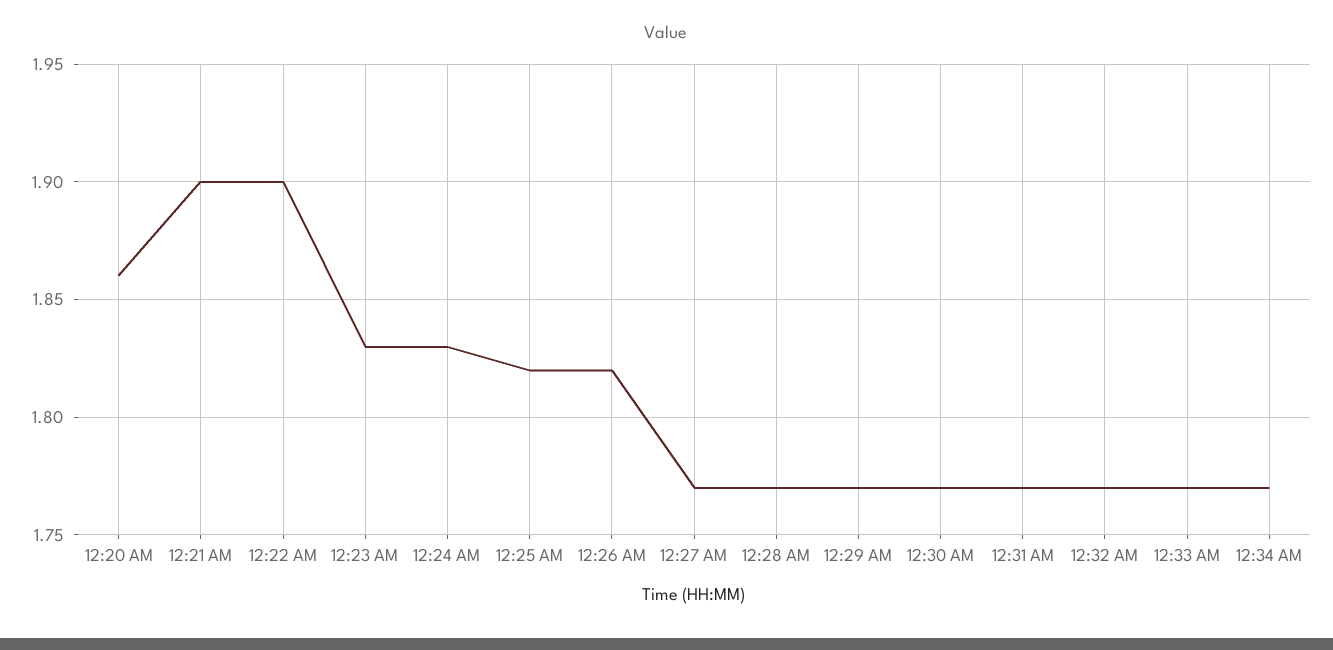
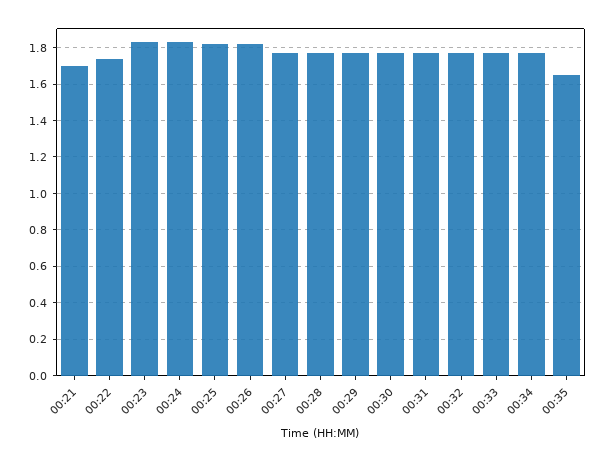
12:20 AM: 1.86 -> none
12:21 AM: 1.9 -> 1.7
12:22 AM: 1.9 -> 1.75
00:35: none -> 1.65

